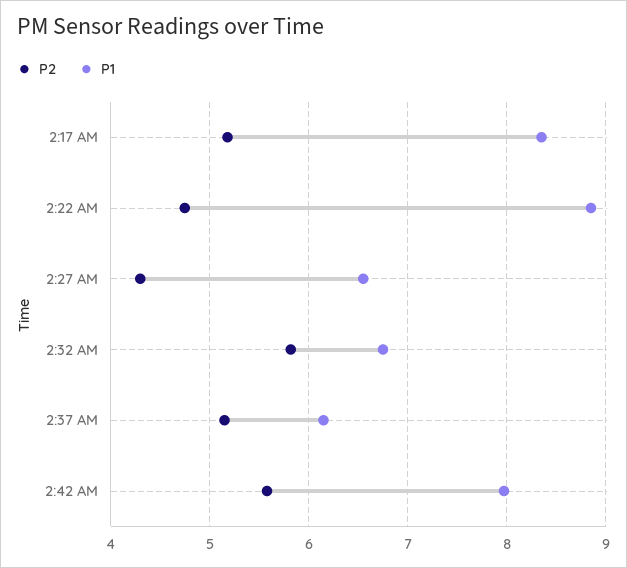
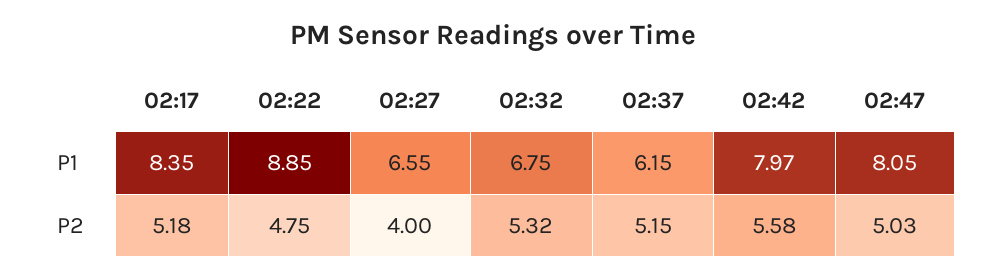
P2, 2:27 AM: 4.3 -> 4
P2, 2:32 AM: 5.8 -> 5.32
P1, 02:47: none -> 8.05
P2, 02:47: none -> 5.03

